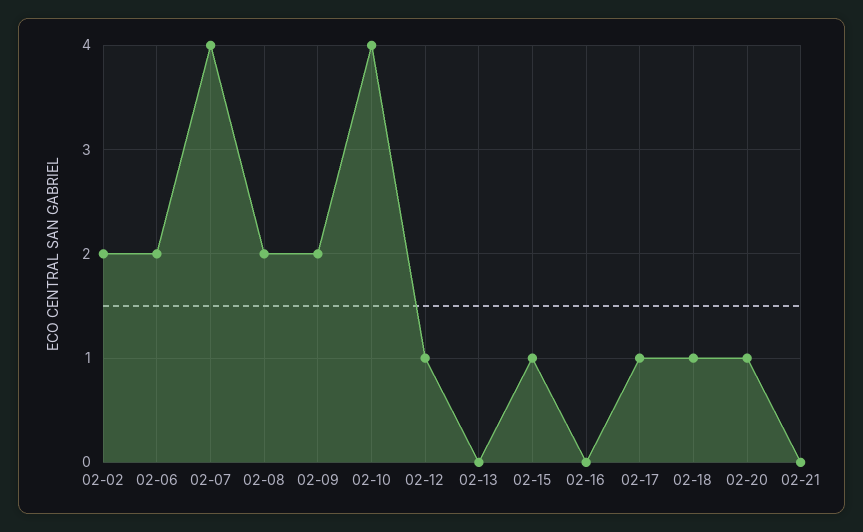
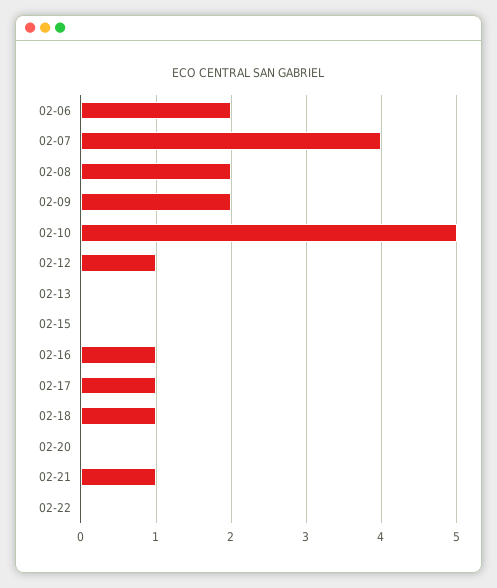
02-02: 2 -> none
02-10: 4 -> 5
02-15: 1 -> 0
02-16: 0 -> 1
02-20: 1 -> 0
02-21: 0 -> 1
02-22: none -> 0

